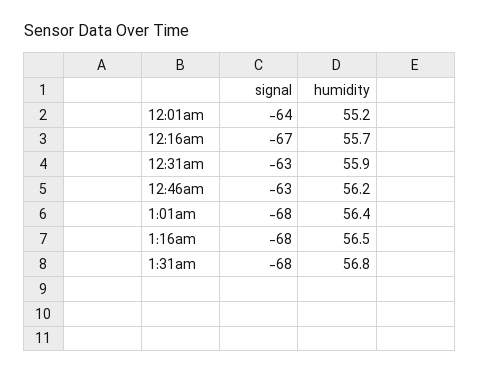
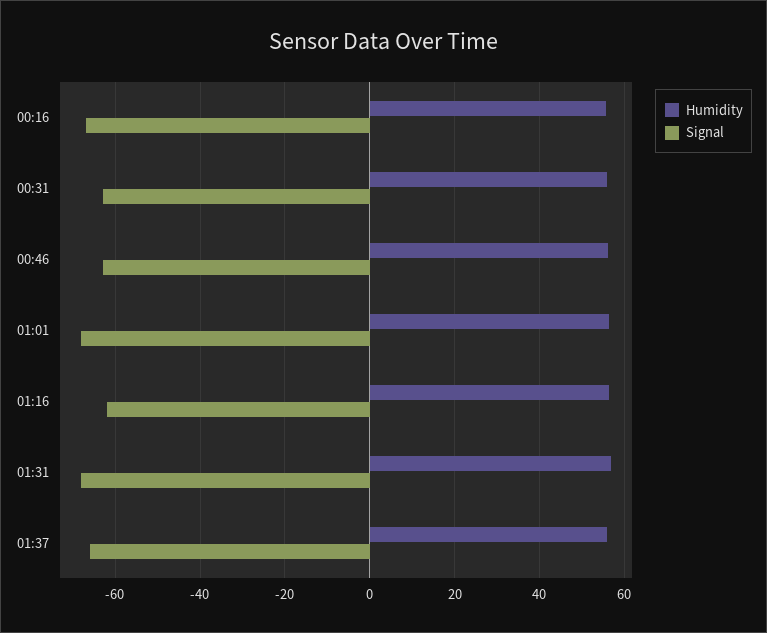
signal, 12:01am: -64 -> none
humidity, 12:01am: 55.2 -> none
signal, 1:16am: -68 -> -62
humidity, 01:37: none -> 56
signal, 01:37: none -> -66

